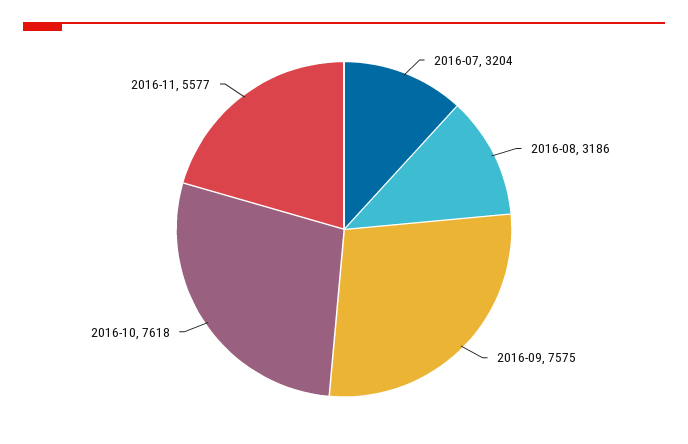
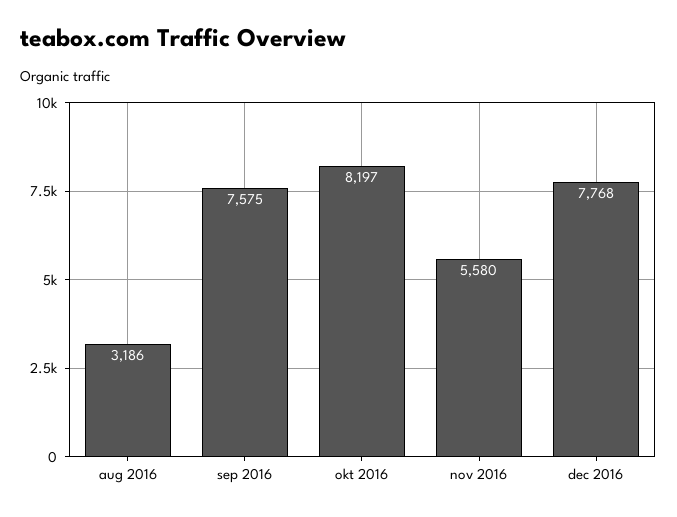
2016-07: 3204 -> none
2016-10: 7618 -> 8197
2016-11: 5577 -> 5580
dec 2016: none -> 7768

